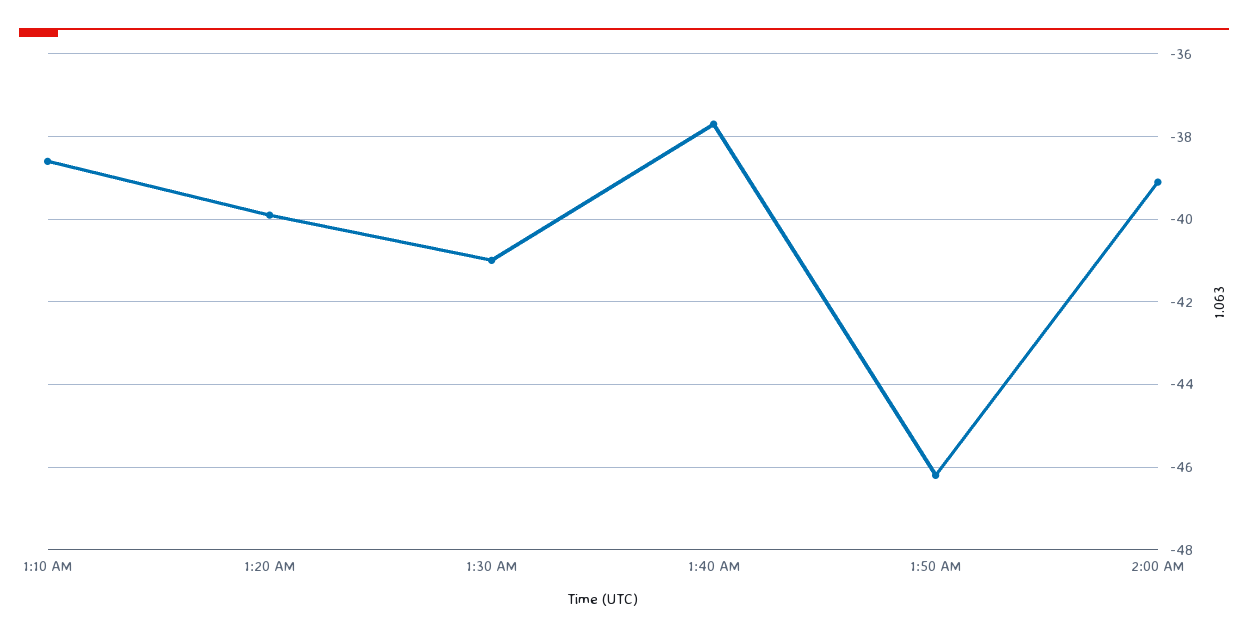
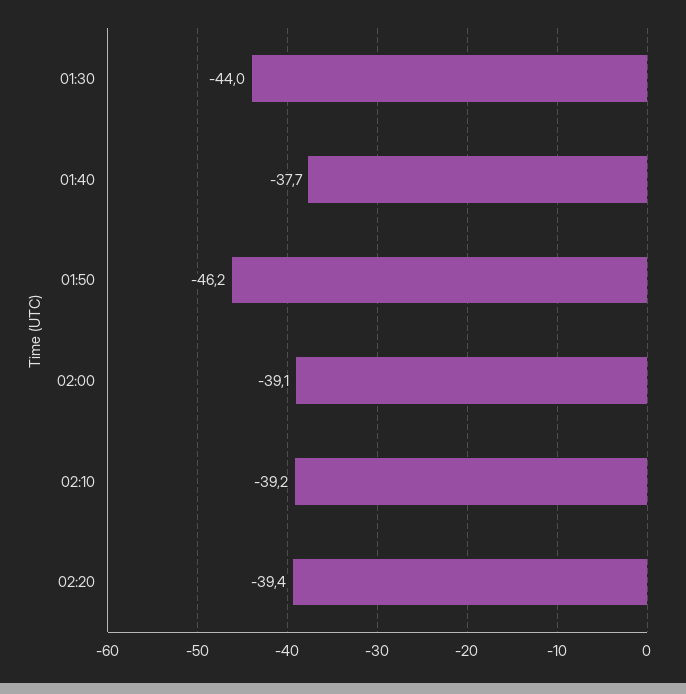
1:10 AM: -38.5 -> none
1:20 AM: -40 -> none
1:30 AM: -41 -> -44
02:10: none -> -39.2
02:20: none -> -39.4

